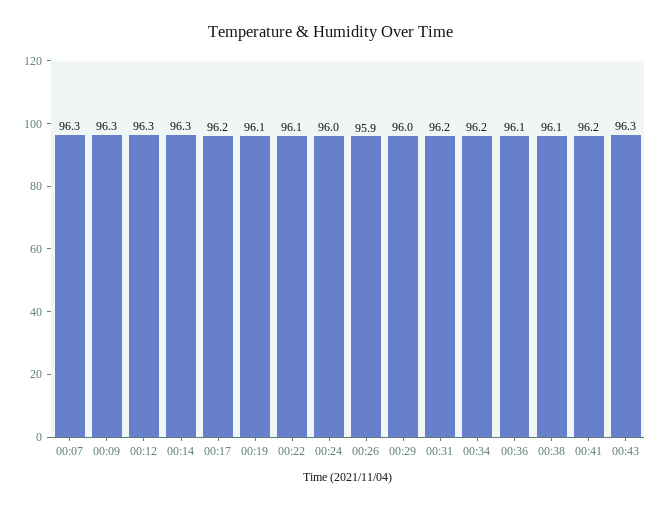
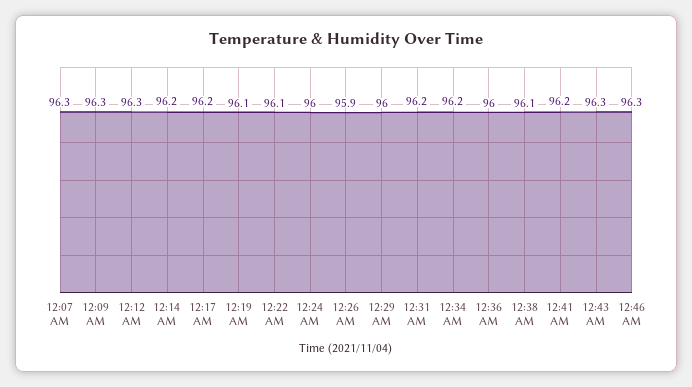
00:14: 96.3 -> 96.2
00:36: 96.1 -> 96
12:46 AM: none -> 96.3

